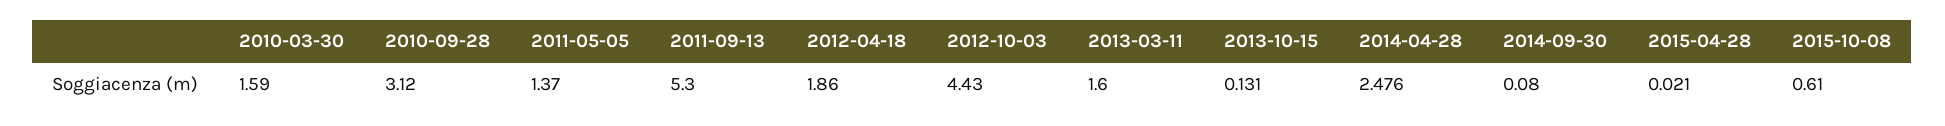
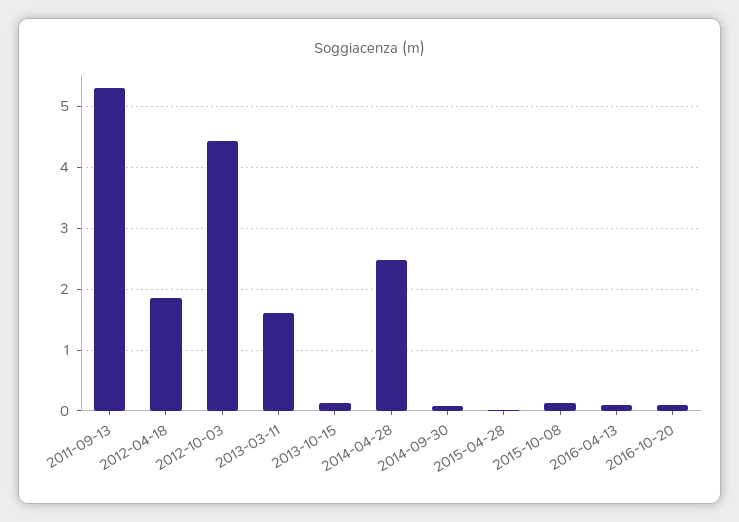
2010-03-30: 1.59 -> none
2010-09-28: 3.12 -> none
2011-05-05: 1.37 -> none
2015-10-08: 0.61 -> 0.1
2016-04-13: none -> 0.1
2016-10-20: none -> 0.1

